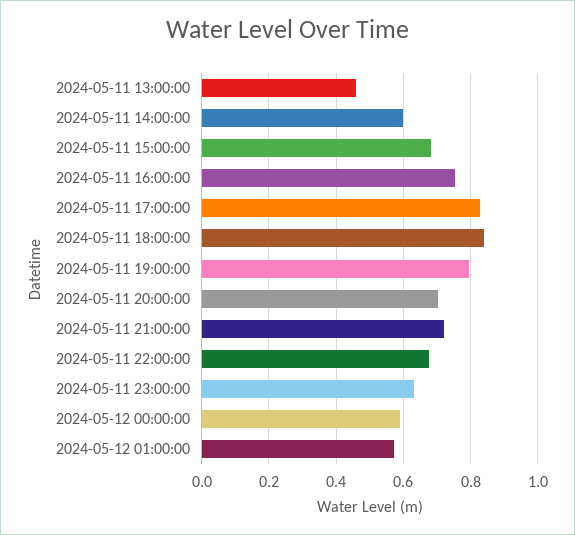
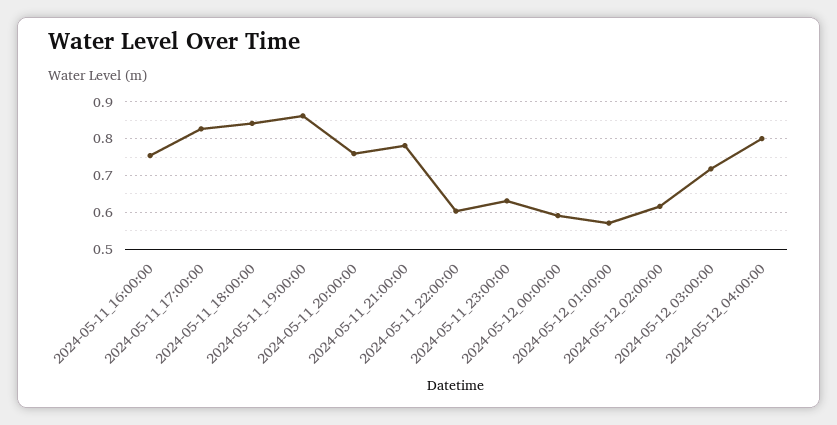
2024-05-11 13:00:00: 0.46 -> none
2024-05-11 14:00:00: 0.6 -> none
2024-05-11 15:00:00: 0.68 -> none
2024-05-11 19:00:00: 0.8 -> 0.86
2024-05-11 20:00:00: 0.7 -> 0.76
2024-05-11 21:00:00: 0.72 -> 0.78
2024-05-11 22:00:00: 0.68 -> 0.6
2024-05-12_02:00:00: none -> 0.62
2024-05-12_03:00:00: none -> 0.72
2024-05-12_04:00:00: none -> 0.8

